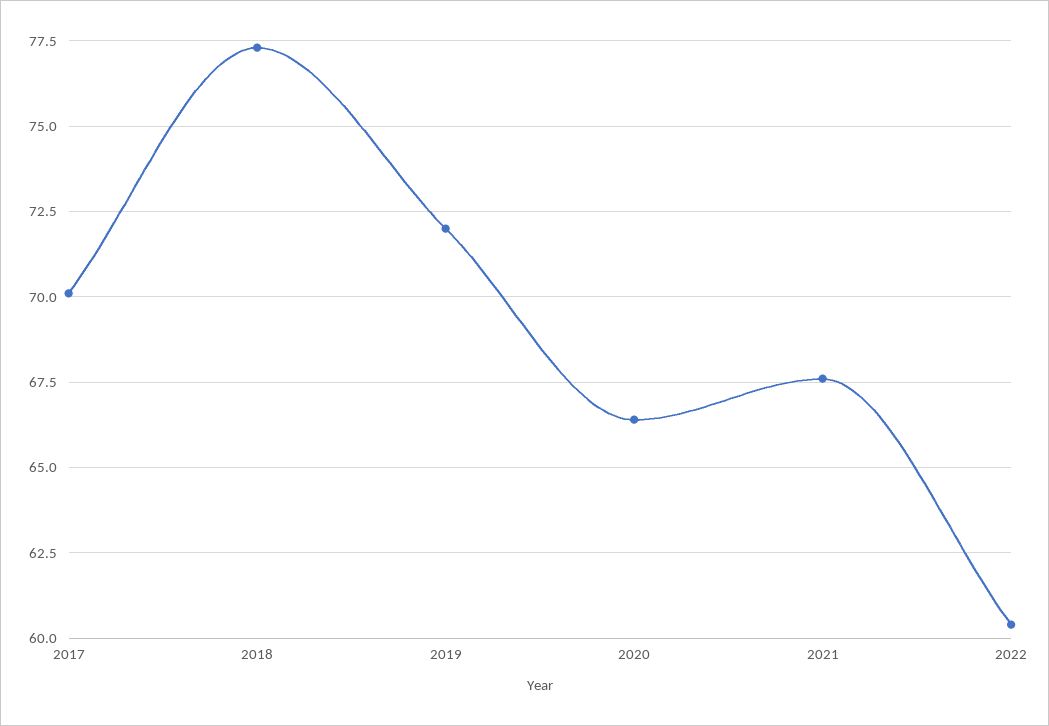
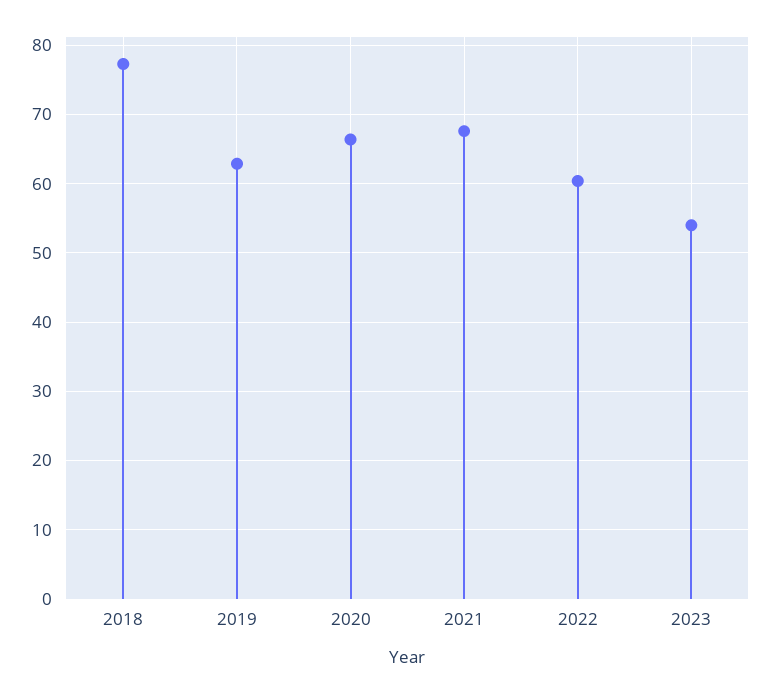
2017: 70 -> none
2019: 72 -> 63
2023: none -> 54

